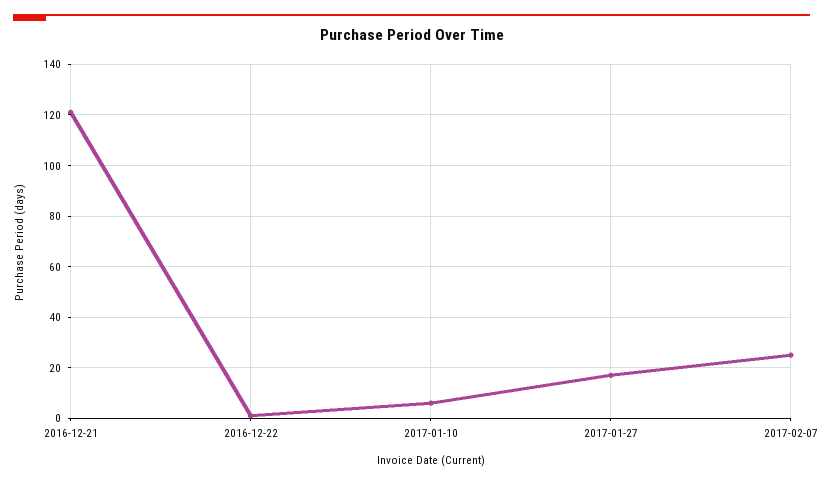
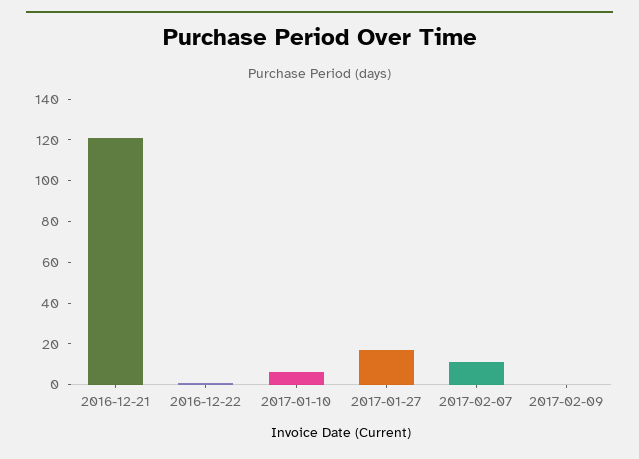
2017-02-07: 25 -> 10
2017-02-09: none -> 0

